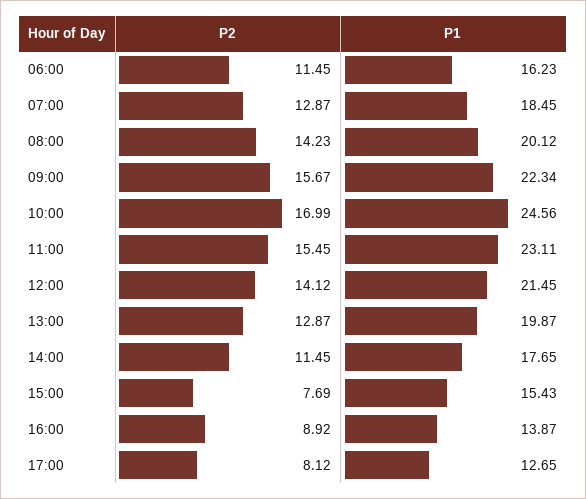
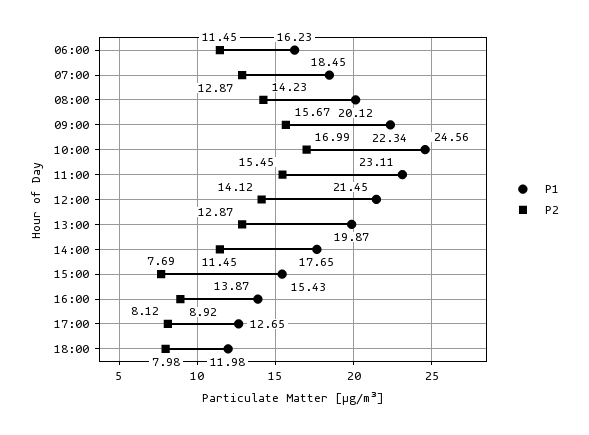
P1, 18:00: none -> 11.98
P2, 18:00: none -> 7.98

